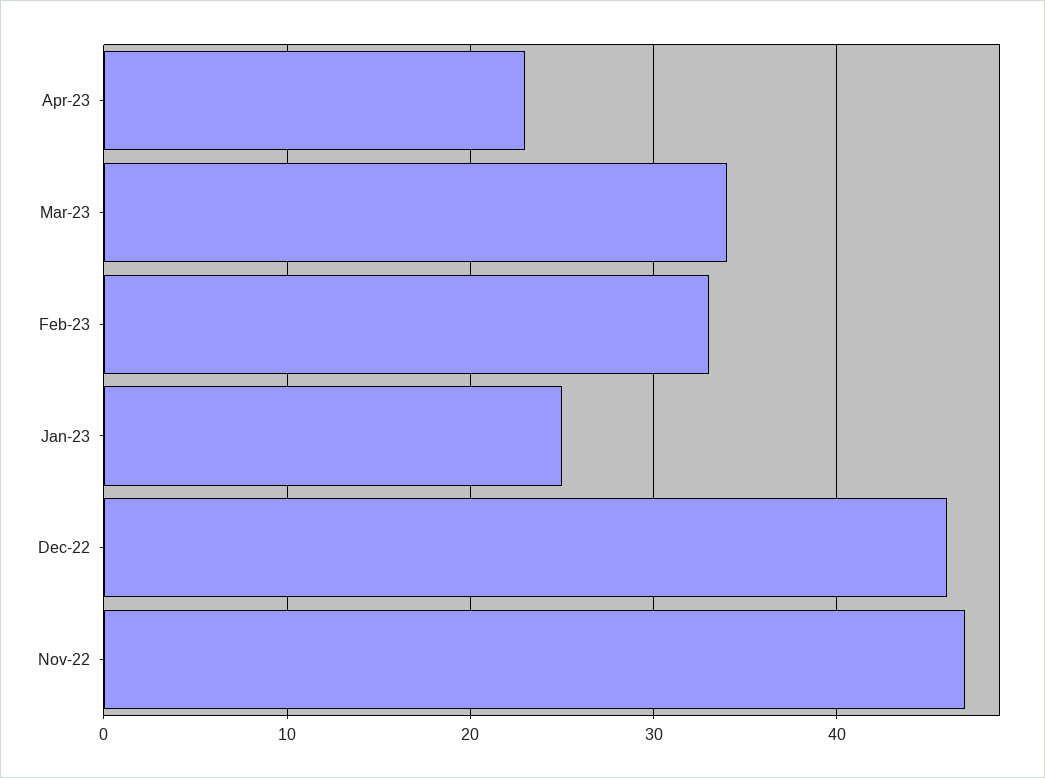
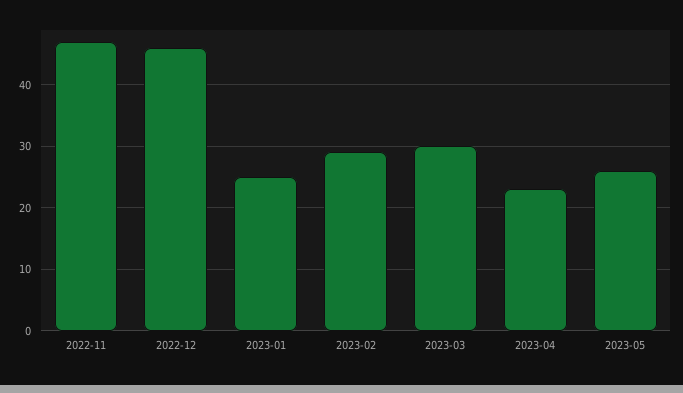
Mar-23: 34 -> 30
Feb-23: 33 -> 29
2023-05: none -> 26

